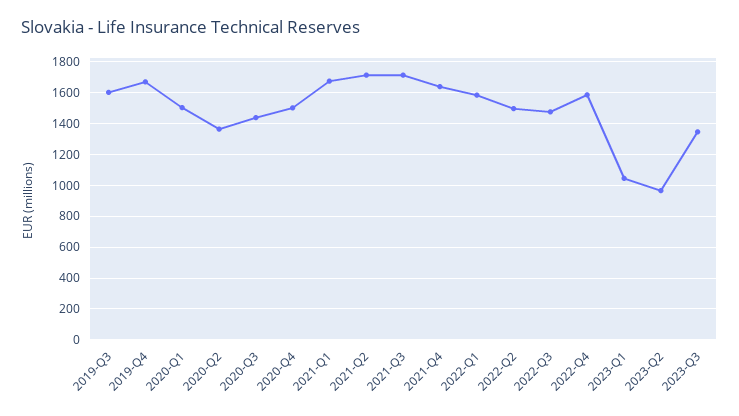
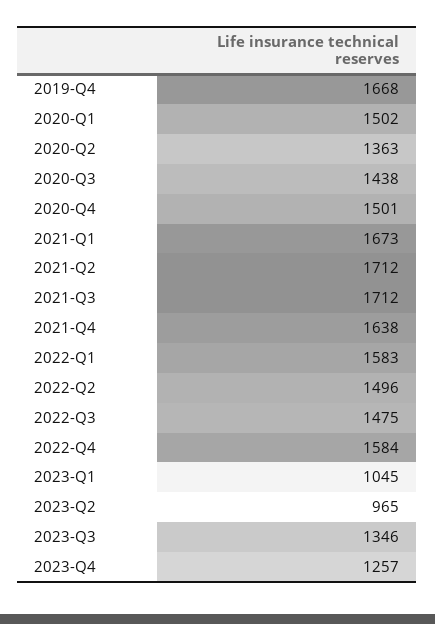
2019-Q3: 1600 -> none
2023-Q4: none -> 1257

